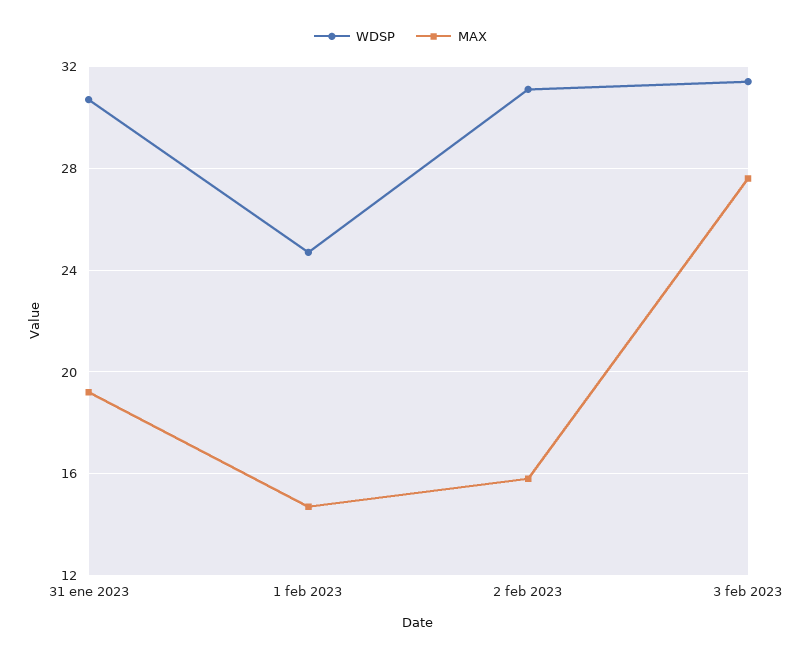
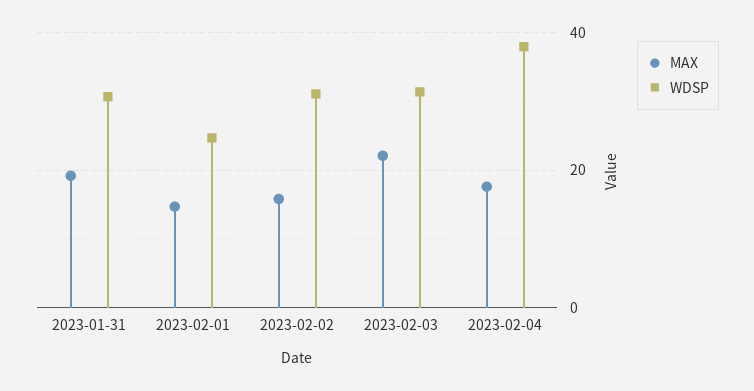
MAX, 3 feb 2023: 27.5 -> 22
MAX, 2023-02-04: none -> 18
WDSP, 2023-02-04: none -> 38

